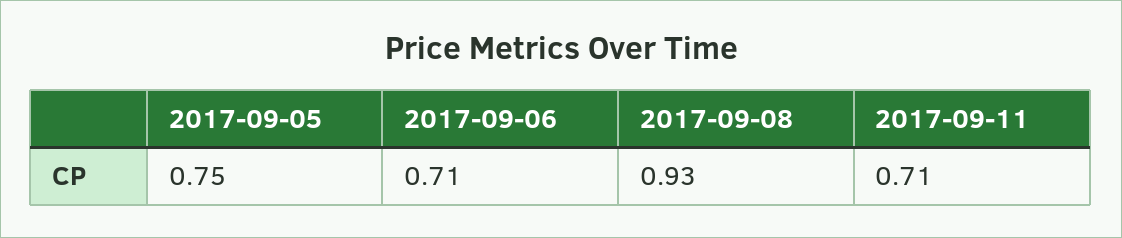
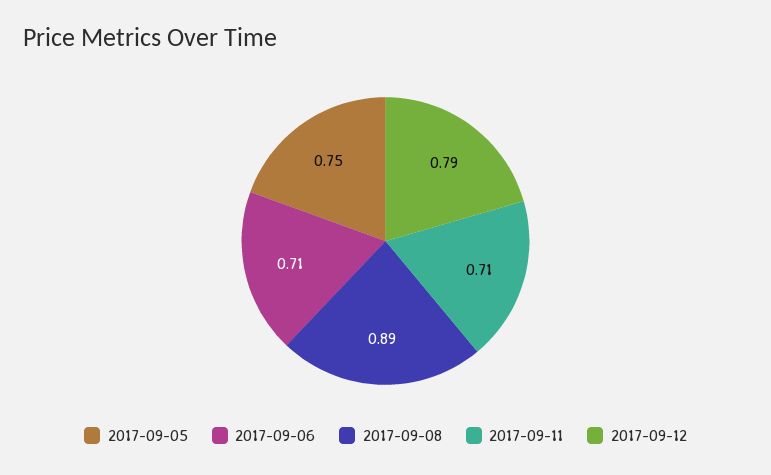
2017-09-08: 0.93 -> 0.89
2017-09-12: none -> 0.79

